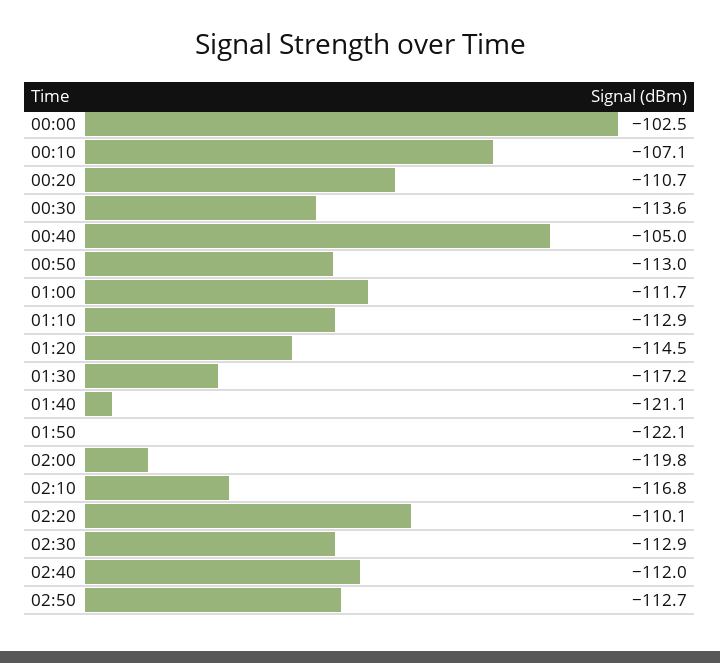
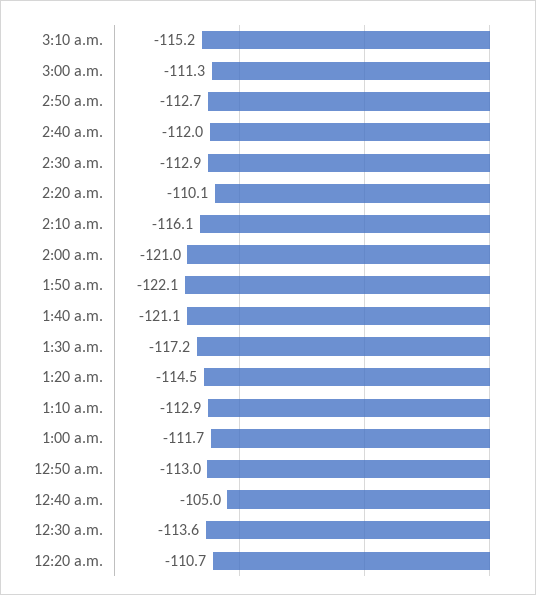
00:00: -102.5 -> none
00:10: -107.1 -> none
02:00: -119.8 -> -121
02:10: -116.8 -> -116.1
3:10 a.m.: none -> -115.2
3:00 a.m.: none -> -111.3

